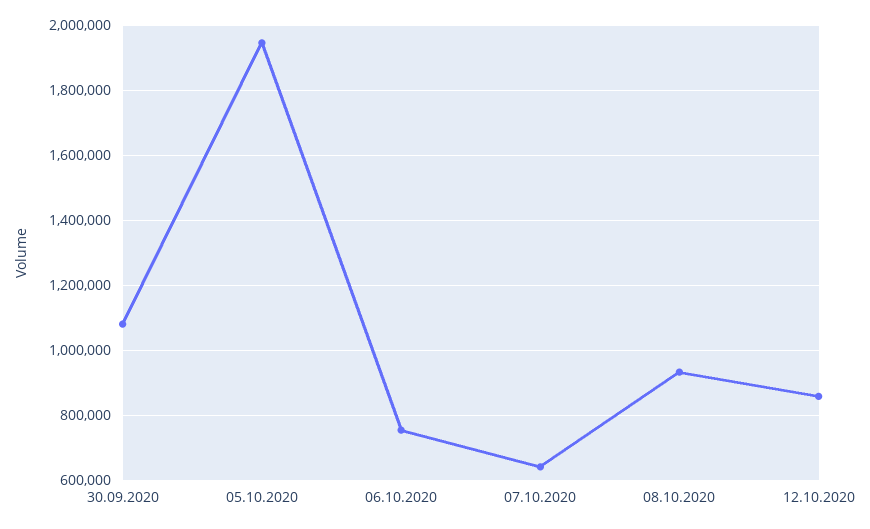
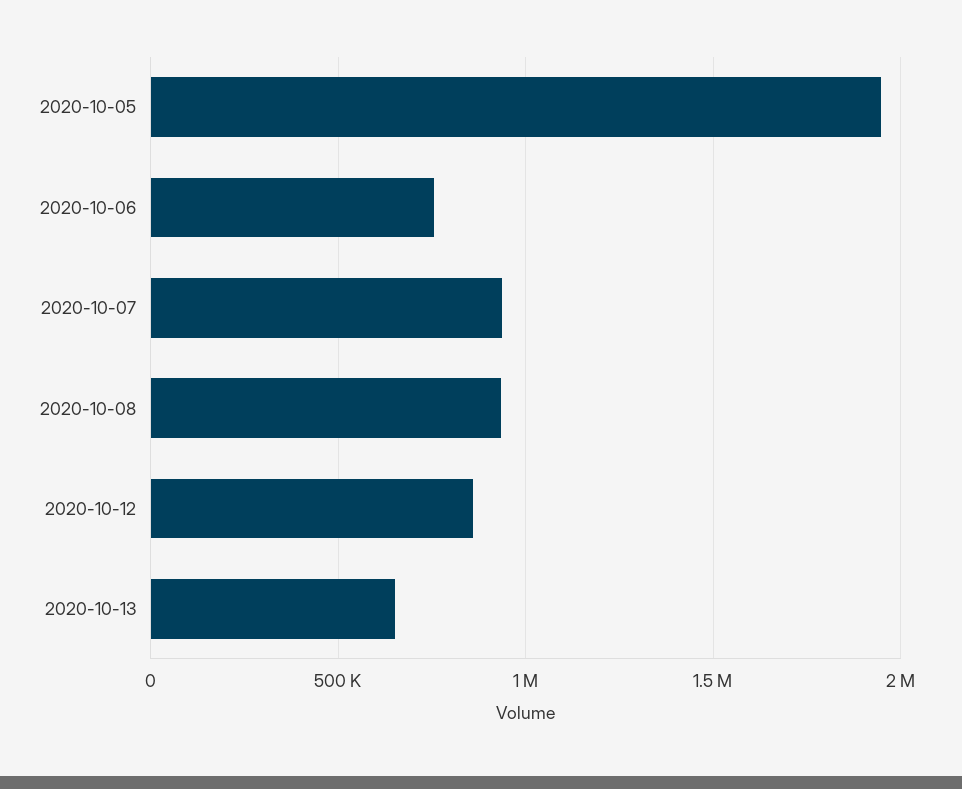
30.09.2020: 1080000 -> none
07.10.2020: 640000 -> 950000
2020-10-13: none -> 650000

